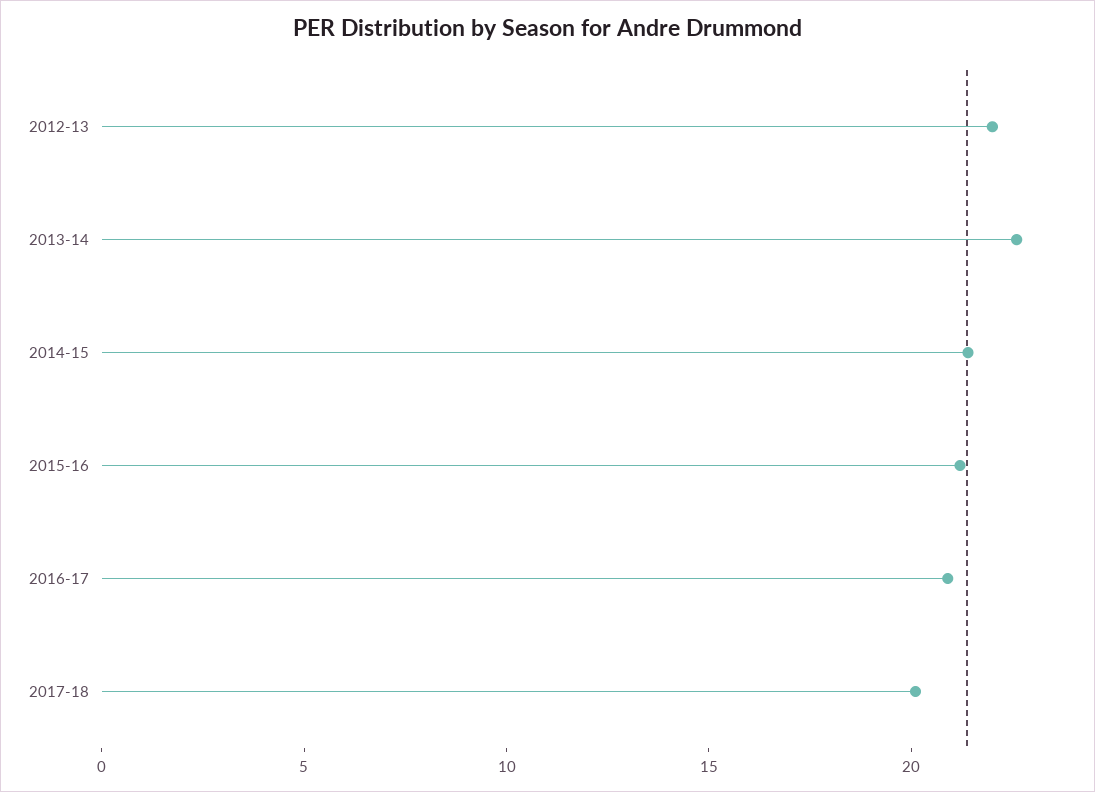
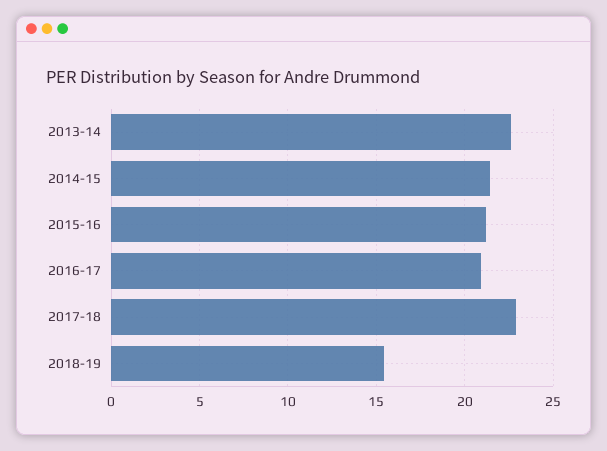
2012-13: 22 -> none
2017-18: 20 -> 23
2018-19: none -> 15.5

